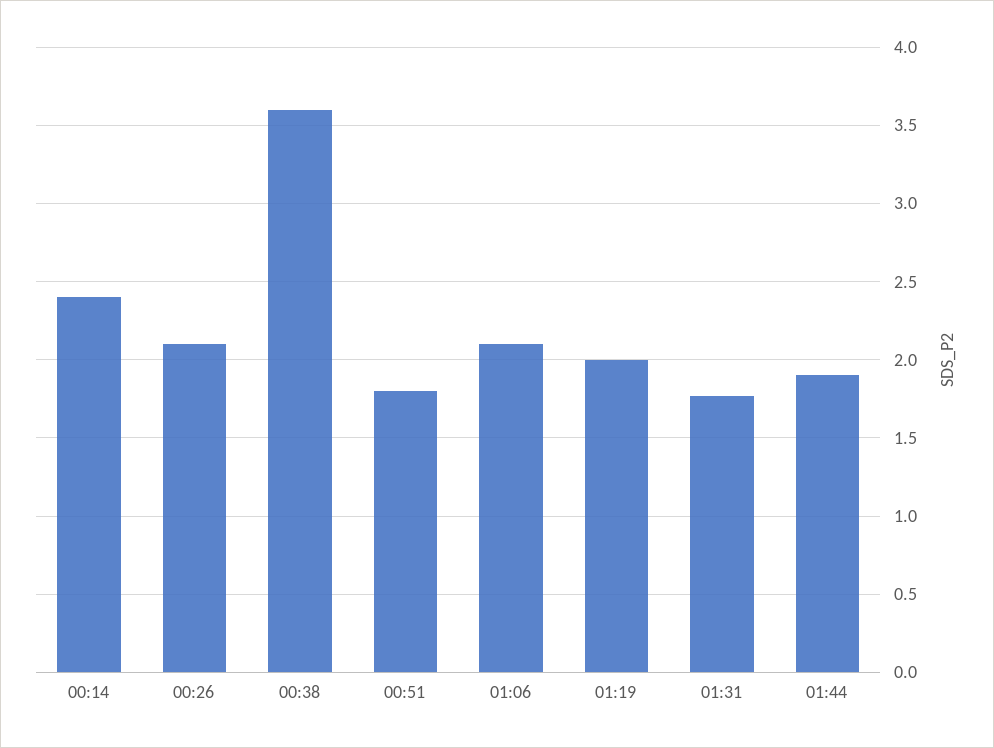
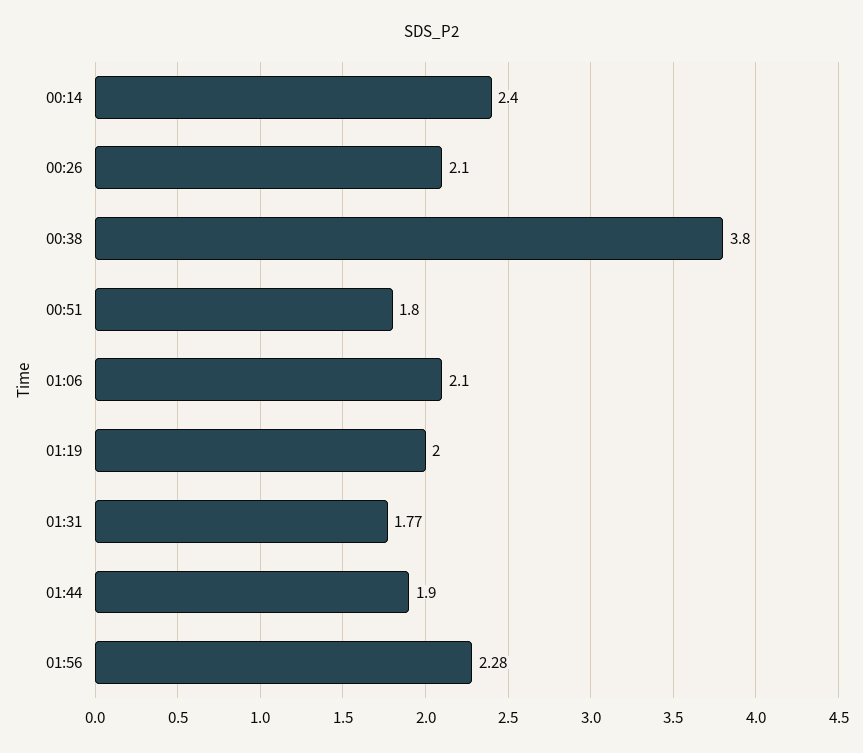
00:38: 3.6 -> 3.8
01:56: none -> 2.28

